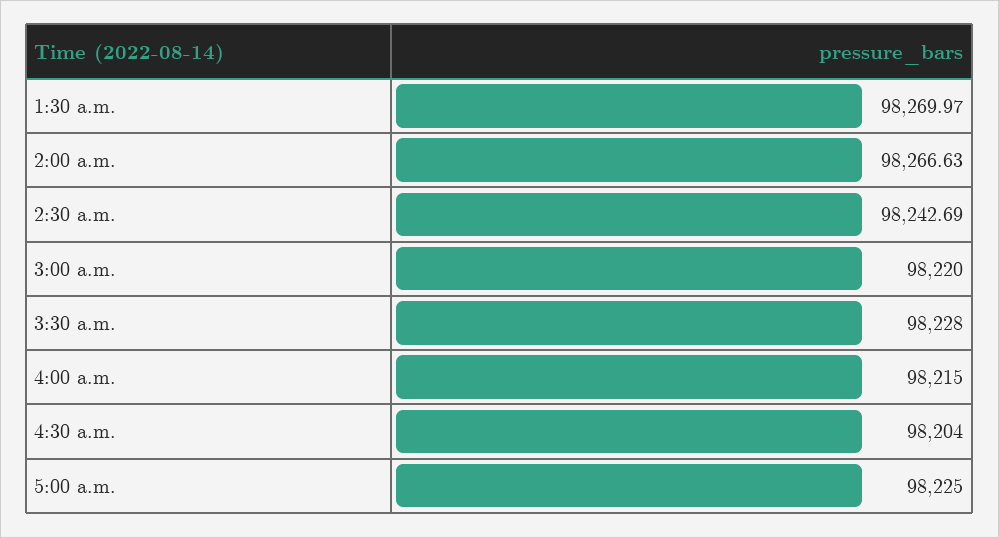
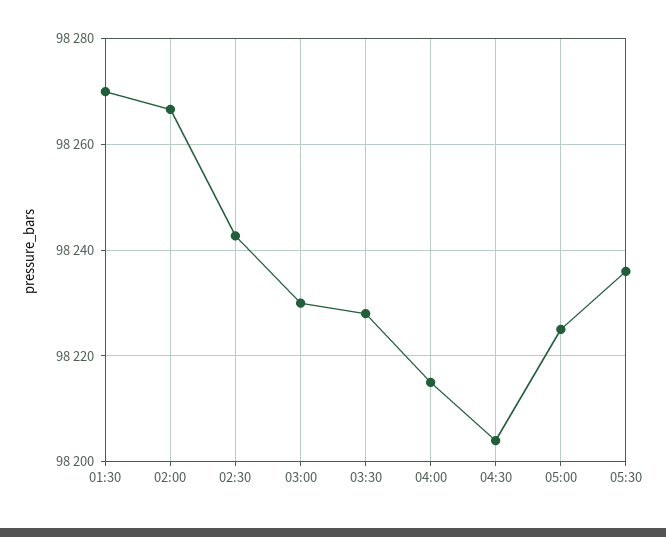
3:00 a.m.: 98220 -> 98230
05:30: none -> 98236

